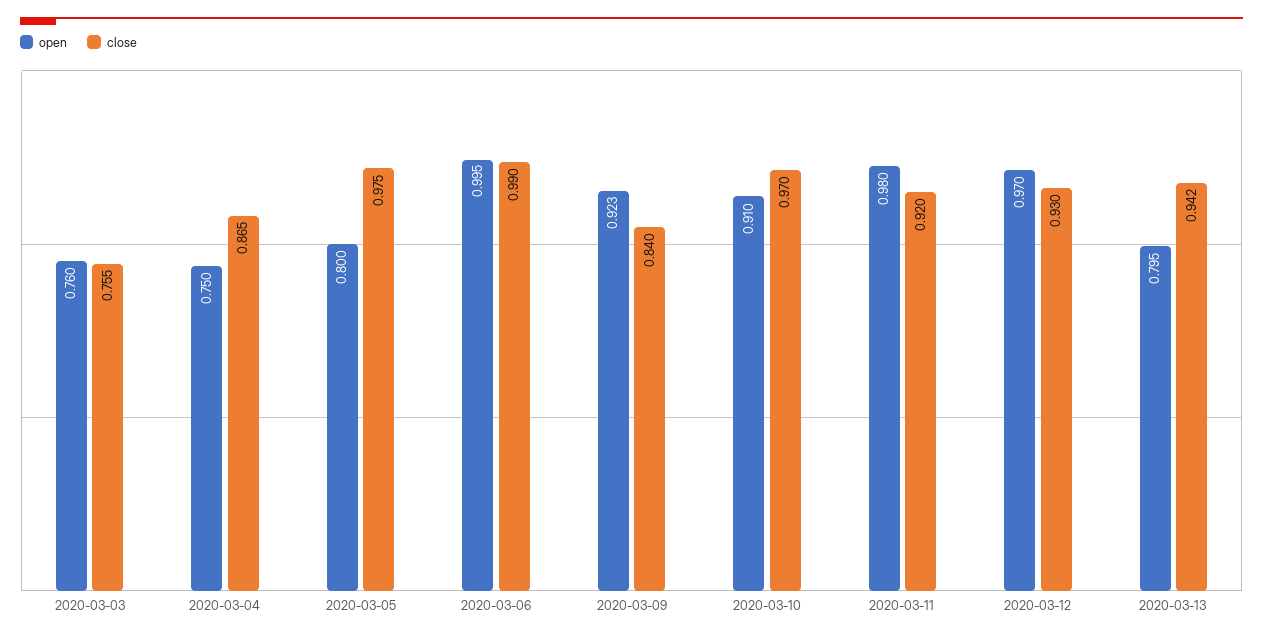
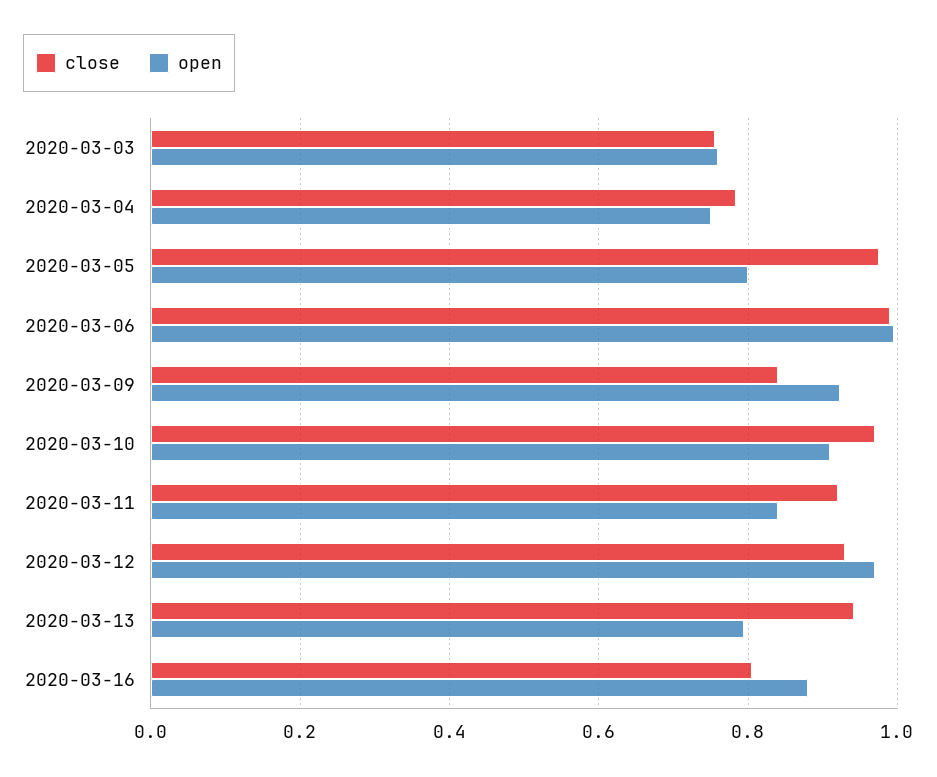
close, 2020-03-04: 0.865 -> 0.78
open, 2020-03-11: 0.98 -> 0.84
close, 2020-03-16: none -> 0.8
open, 2020-03-16: none -> 0.88

